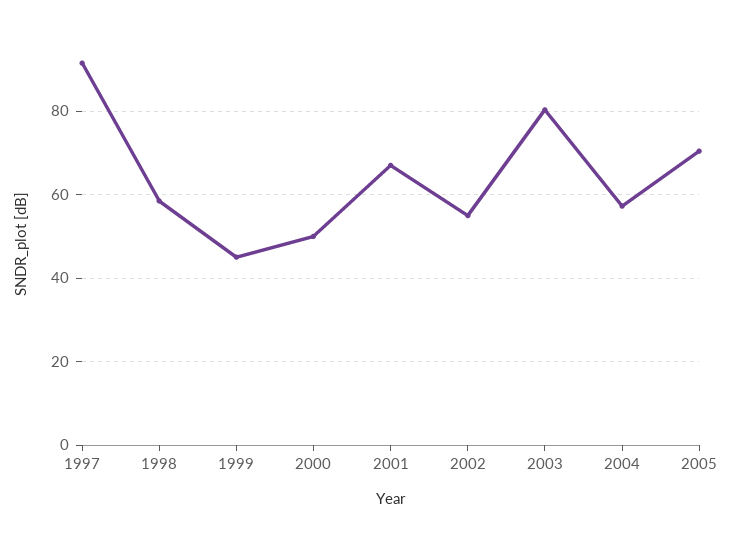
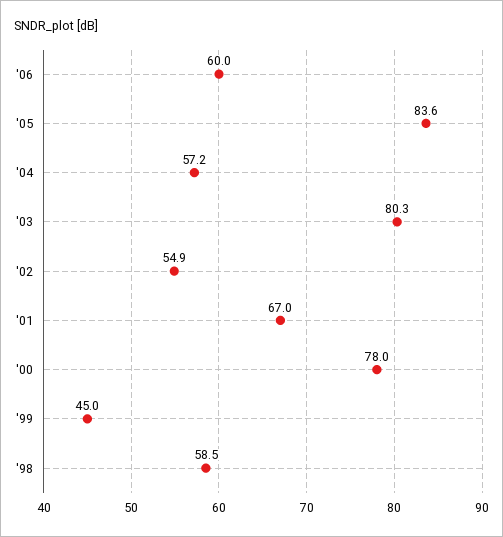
1997: 92 -> none
2000: 50 -> 78
2005: 70 -> 83.6
'06: none -> 60

